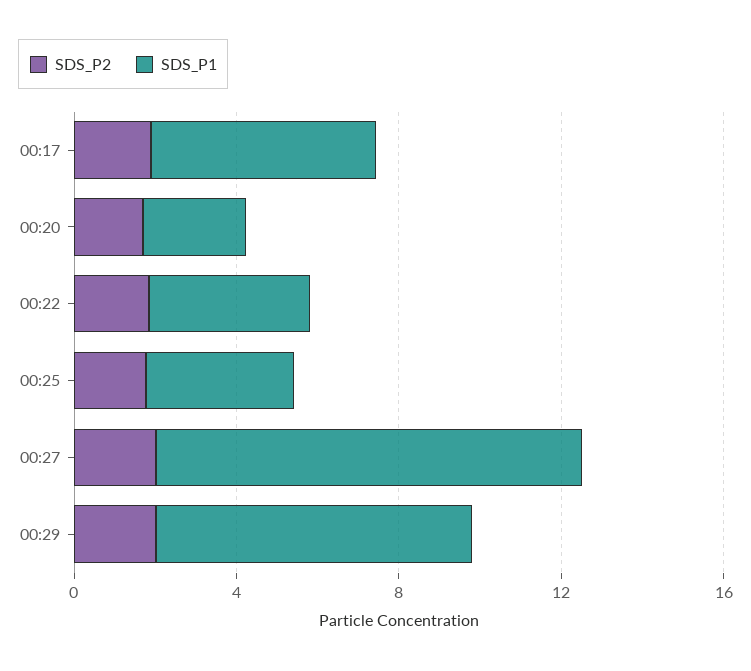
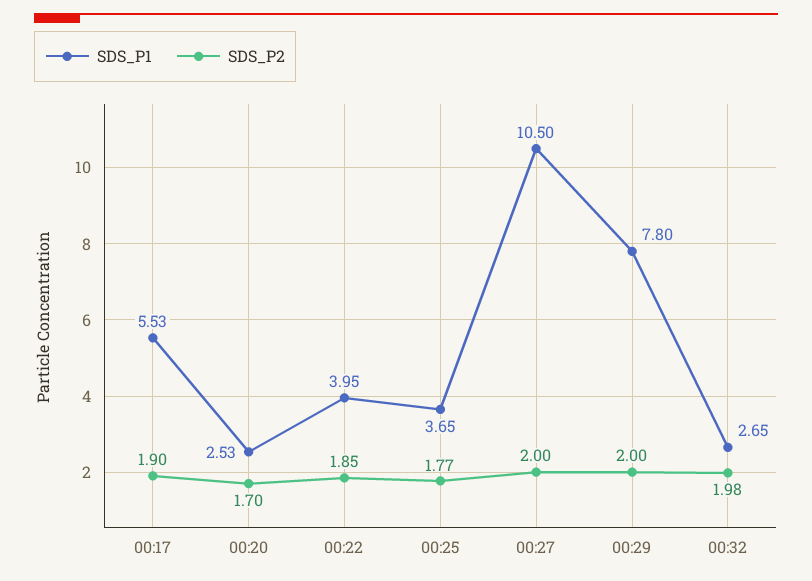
SDS_P1, 00:32: none -> 2.65
SDS_P2, 00:32: none -> 1.98

